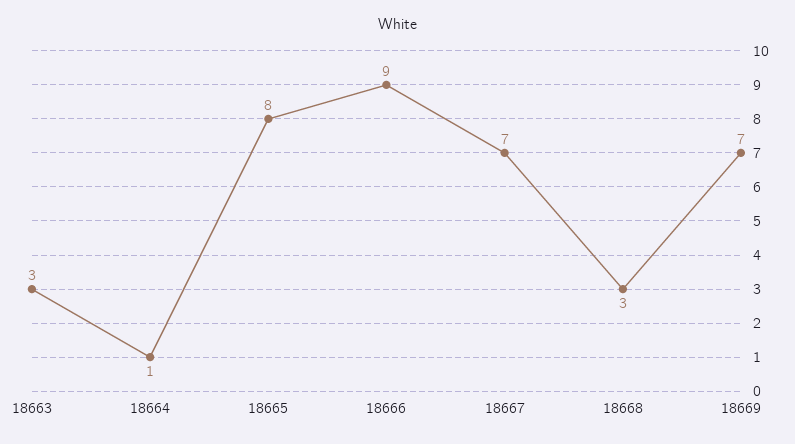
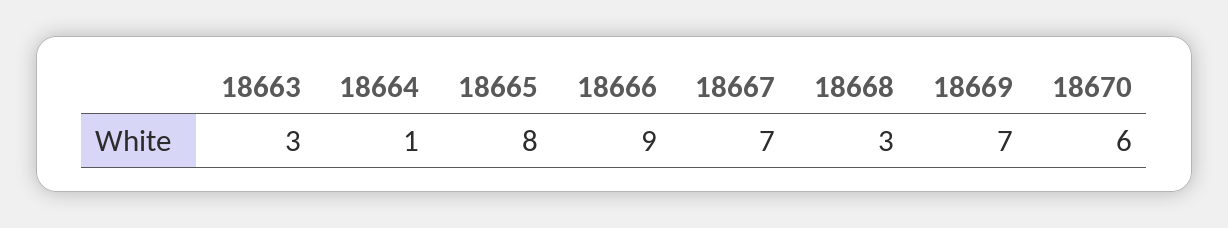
18670: none -> 6

